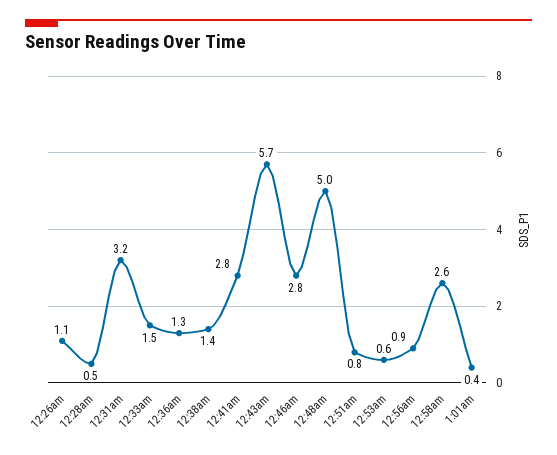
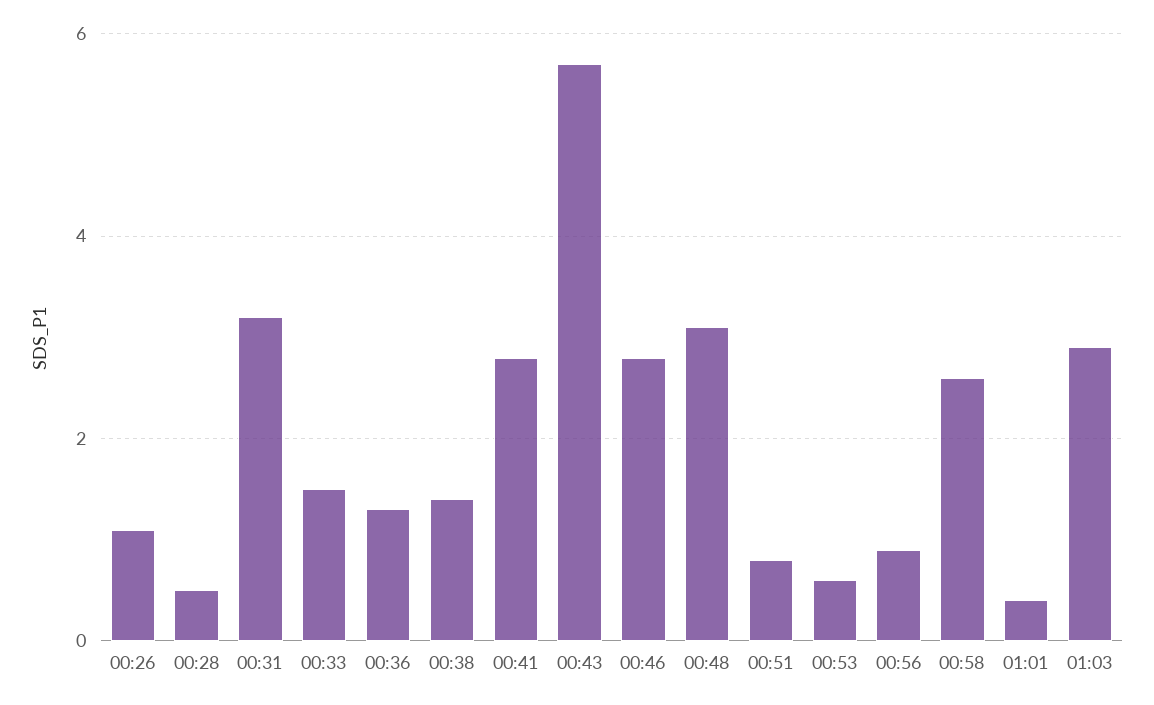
12:48am: 5 -> 3
01:03: none -> 3

